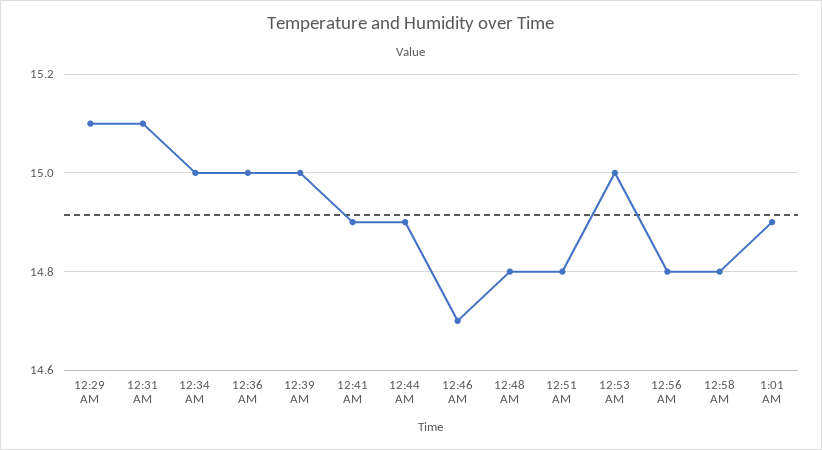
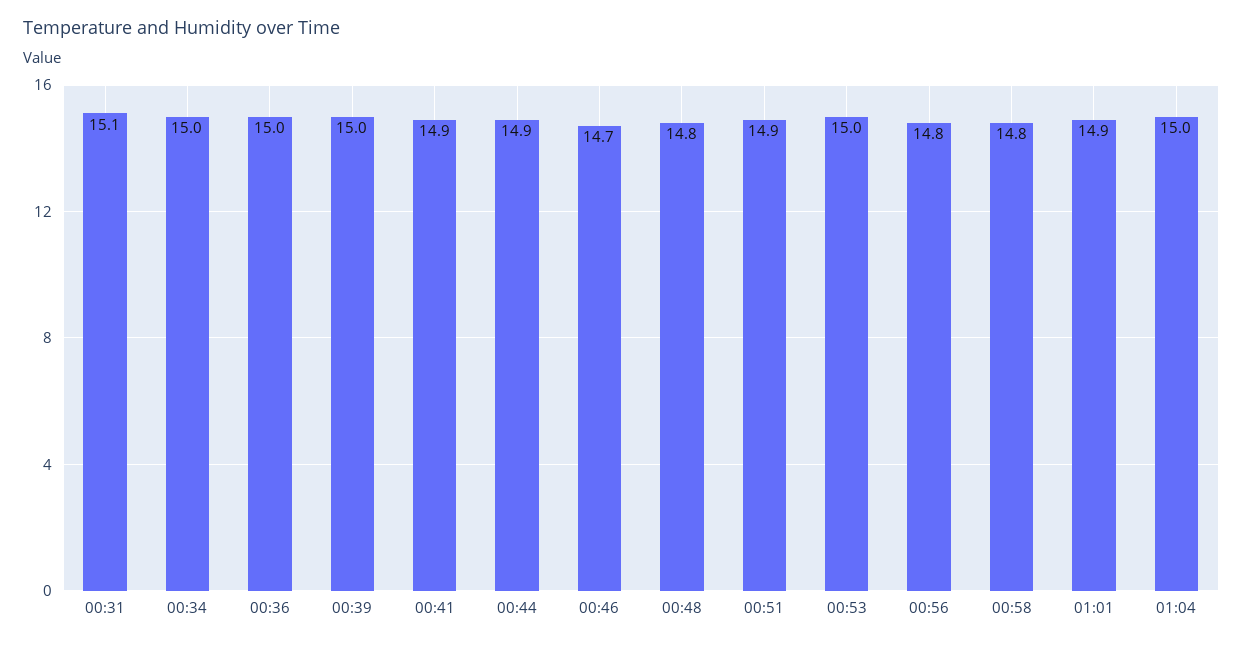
12:29 AM: 15.1 -> none
12:51 AM: 14.8 -> 14.9
01:04: none -> 15

